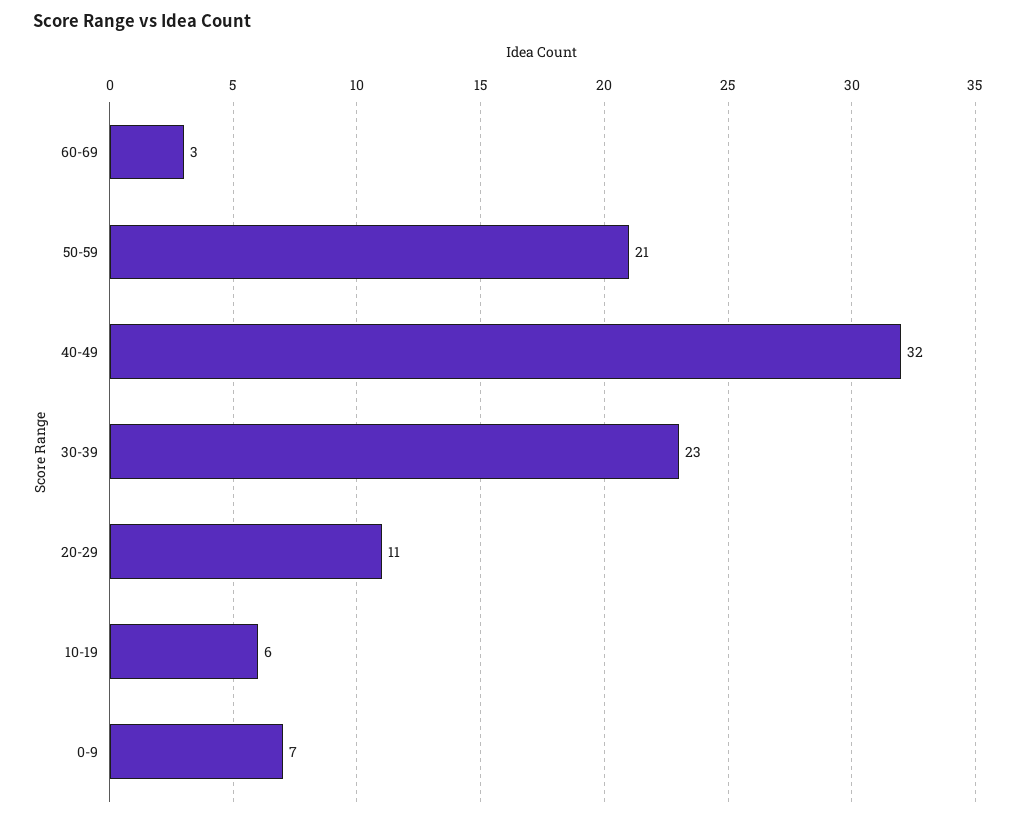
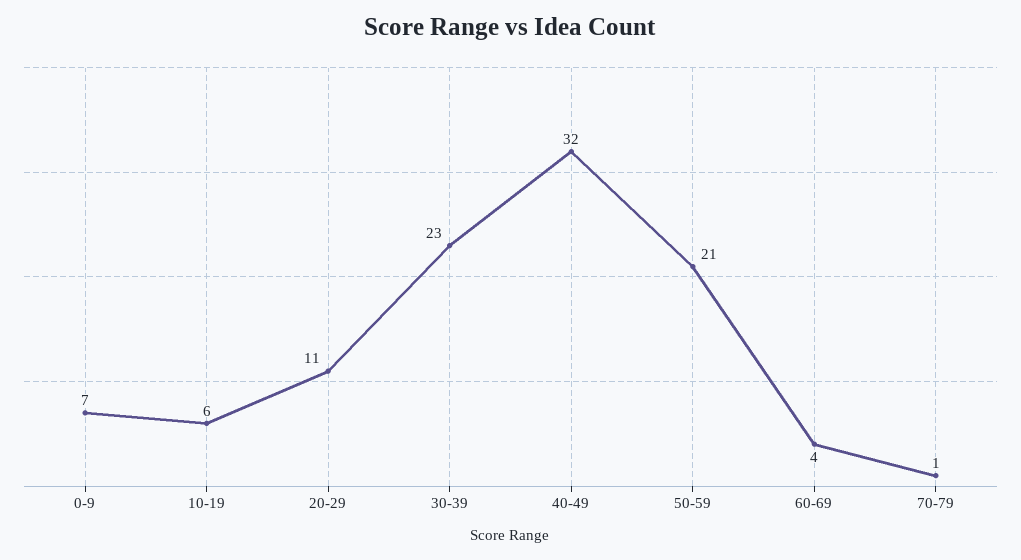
60-69: 3 -> 4
70-79: none -> 1

